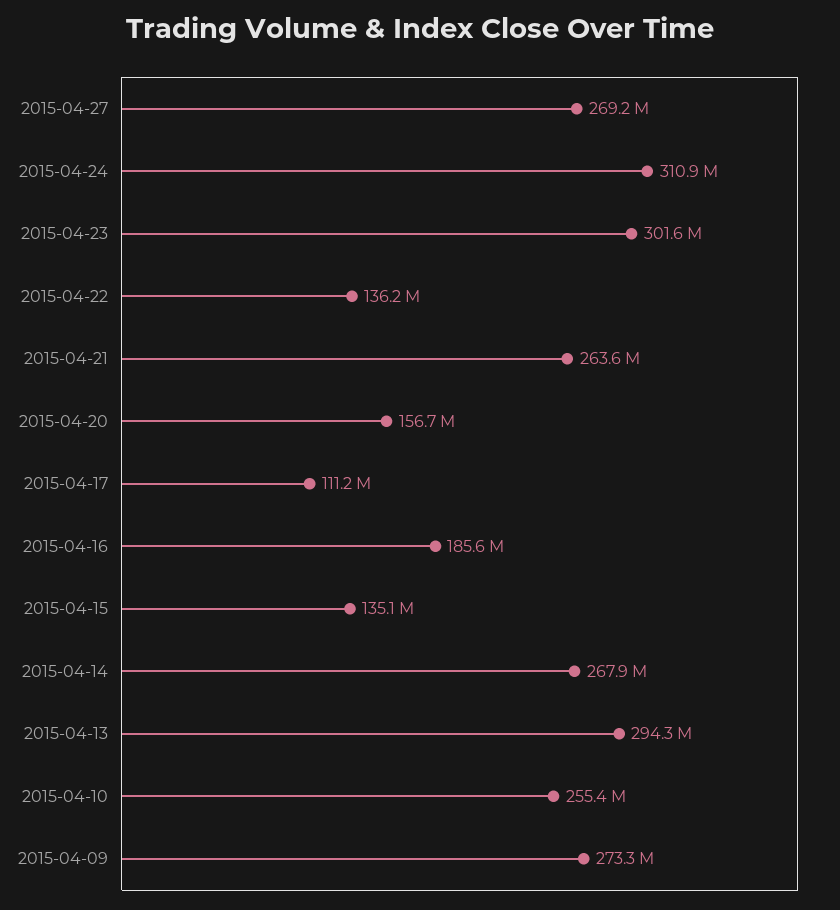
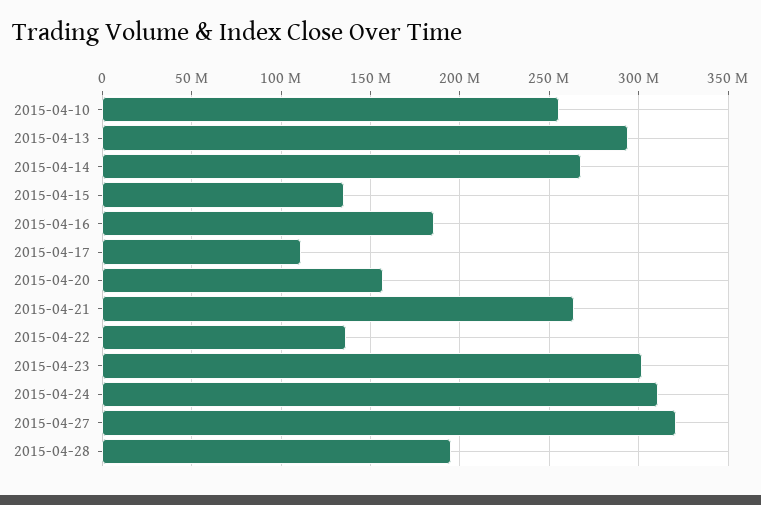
2015-04-27: 269200000 -> 320000000
2015-04-09: 273300000 -> none
2015-04-28: none -> 195000000

